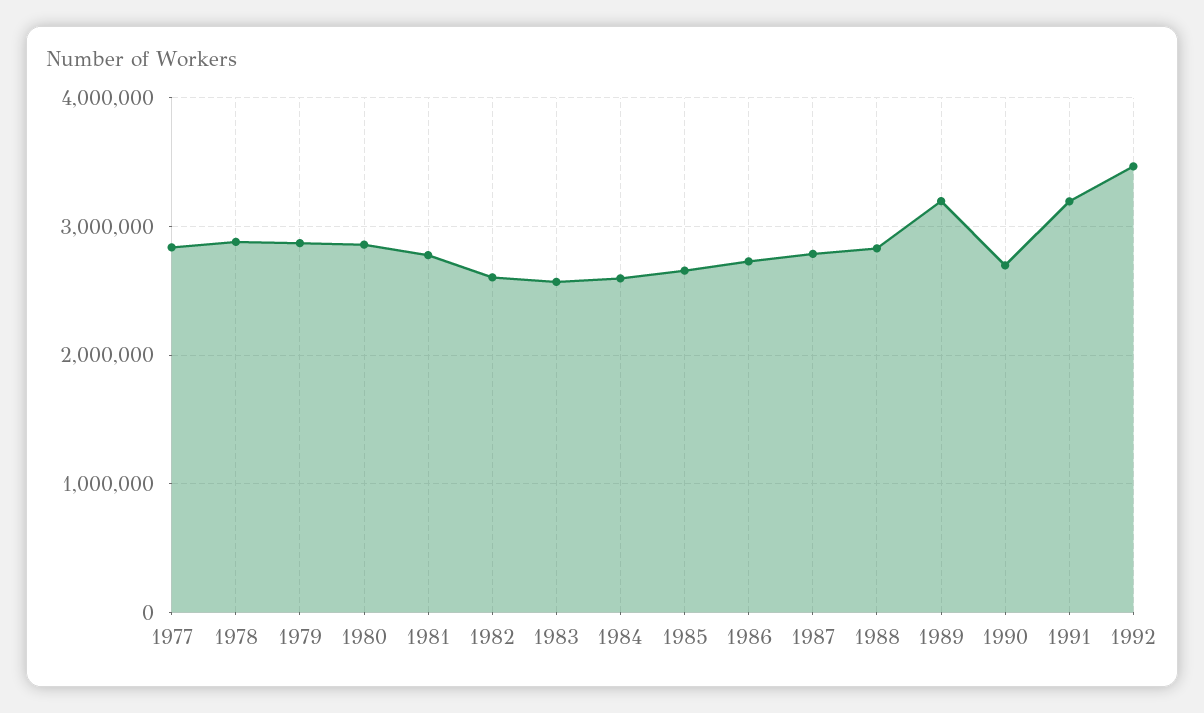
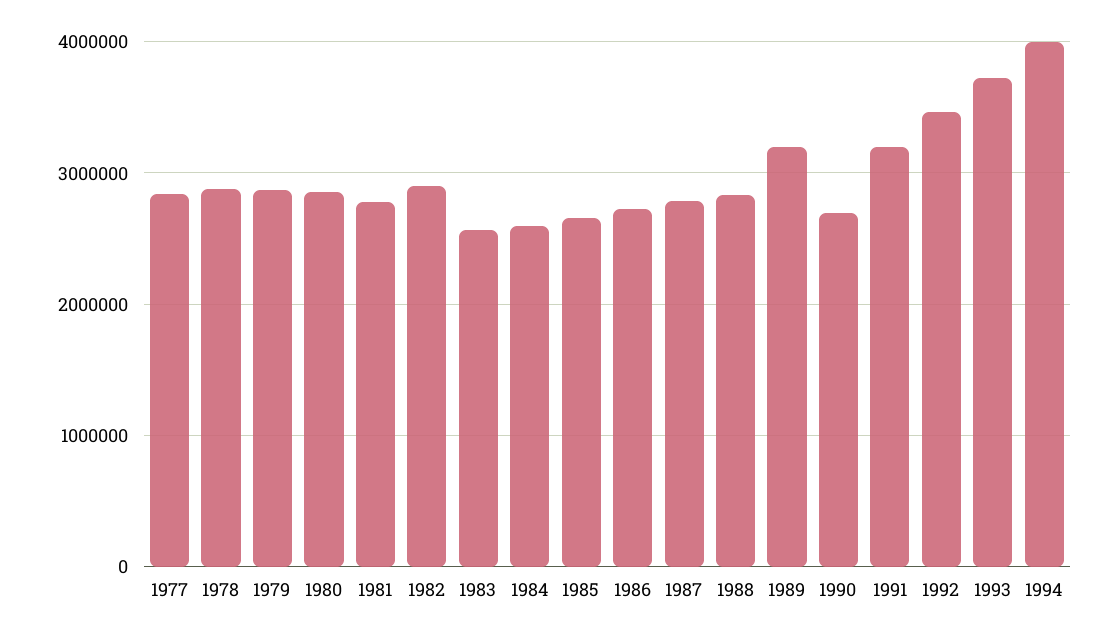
1982: 2600000 -> 2900000
1993: none -> 3700000
1994: none -> 4000000

